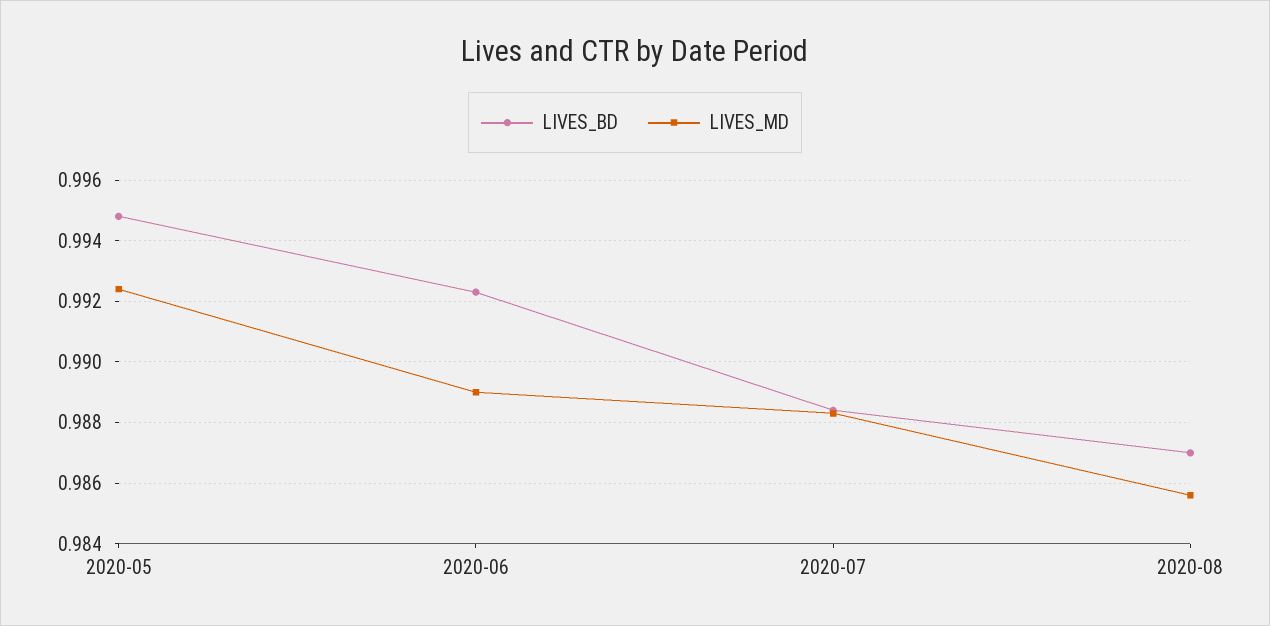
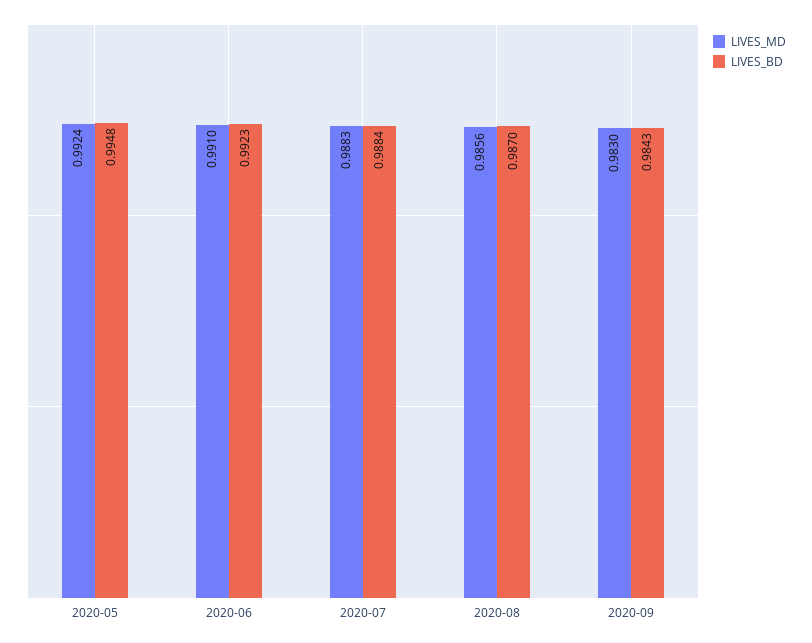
LIVES_MD, 2020-06: 0.989 -> 0.991
LIVES_MD, 2020-09: none -> 0.983
LIVES_BD, 2020-09: none -> 0.9843

